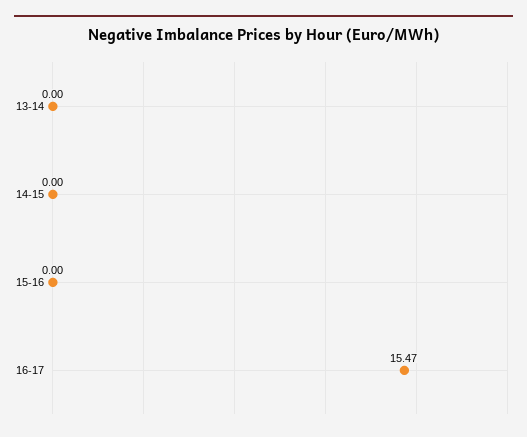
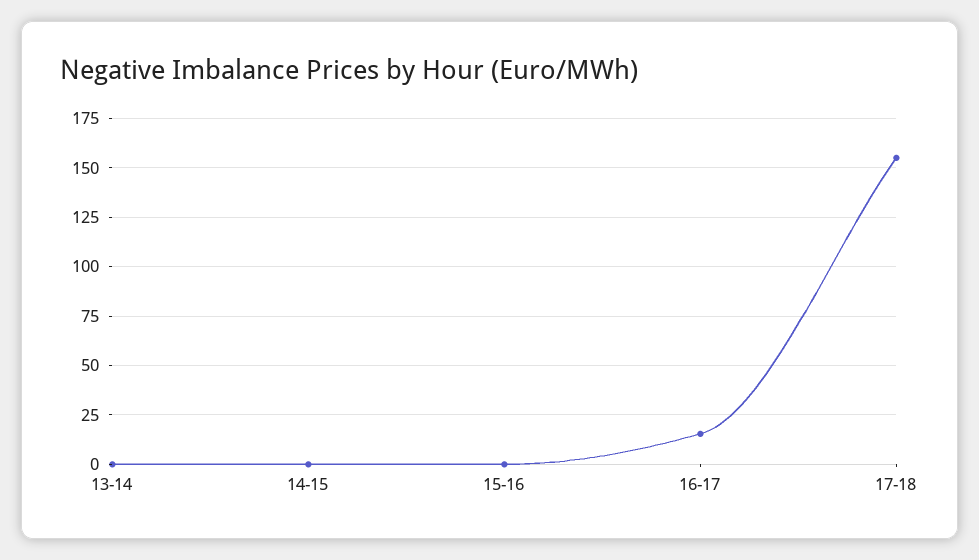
17-18: none -> 155

